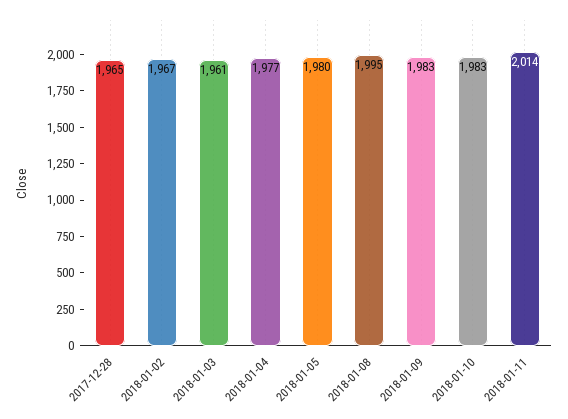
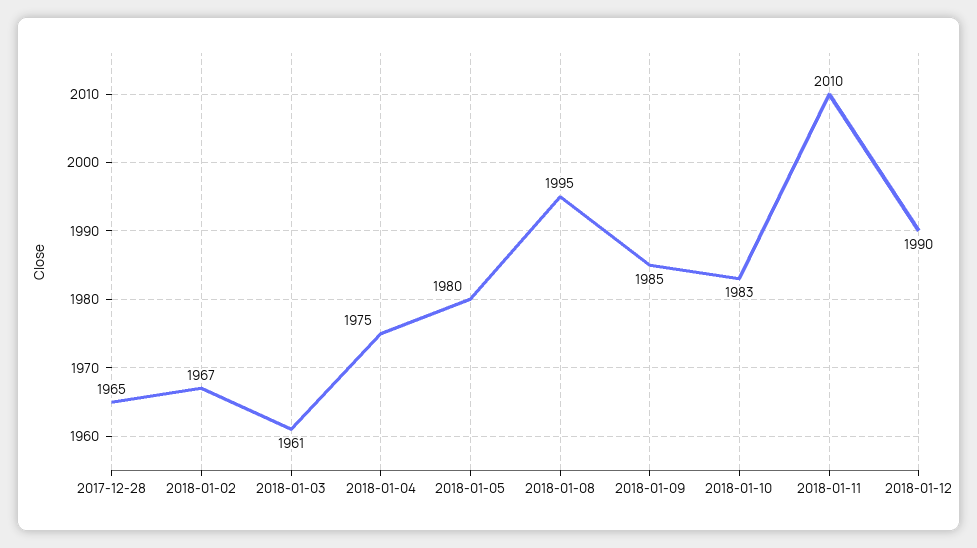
2018-01-04: 1977 -> 1975
2018-01-09: 1983 -> 1985
2018-01-11: 2014 -> 2010
2018-01-12: none -> 1990

